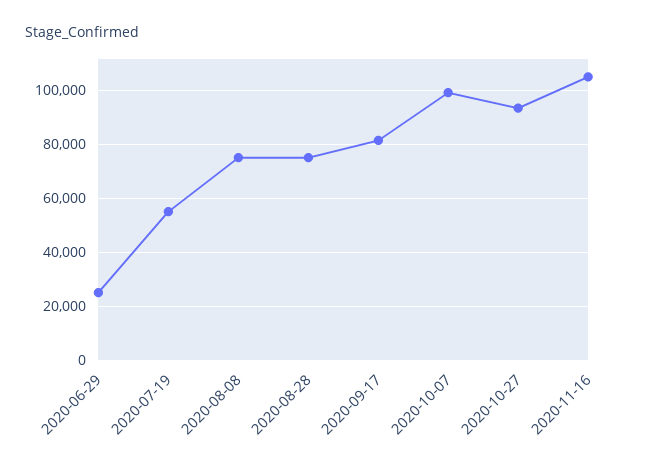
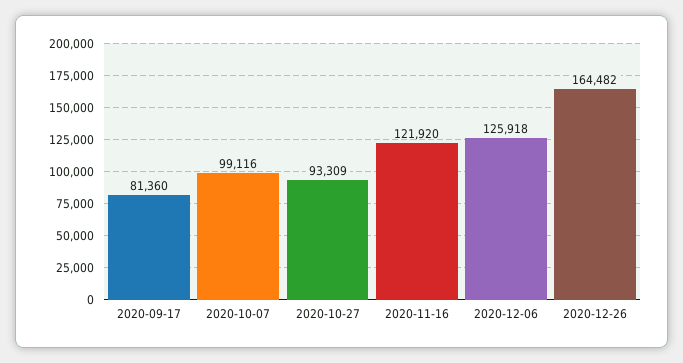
2020-06-29: 25000 -> none
2020-07-19: 55000 -> none
2020-08-08: 75000 -> none
2020-08-28: 75000 -> none
2020-11-16: 105000 -> 121920
2020-12-06: none -> 125918
2020-12-26: none -> 164482

